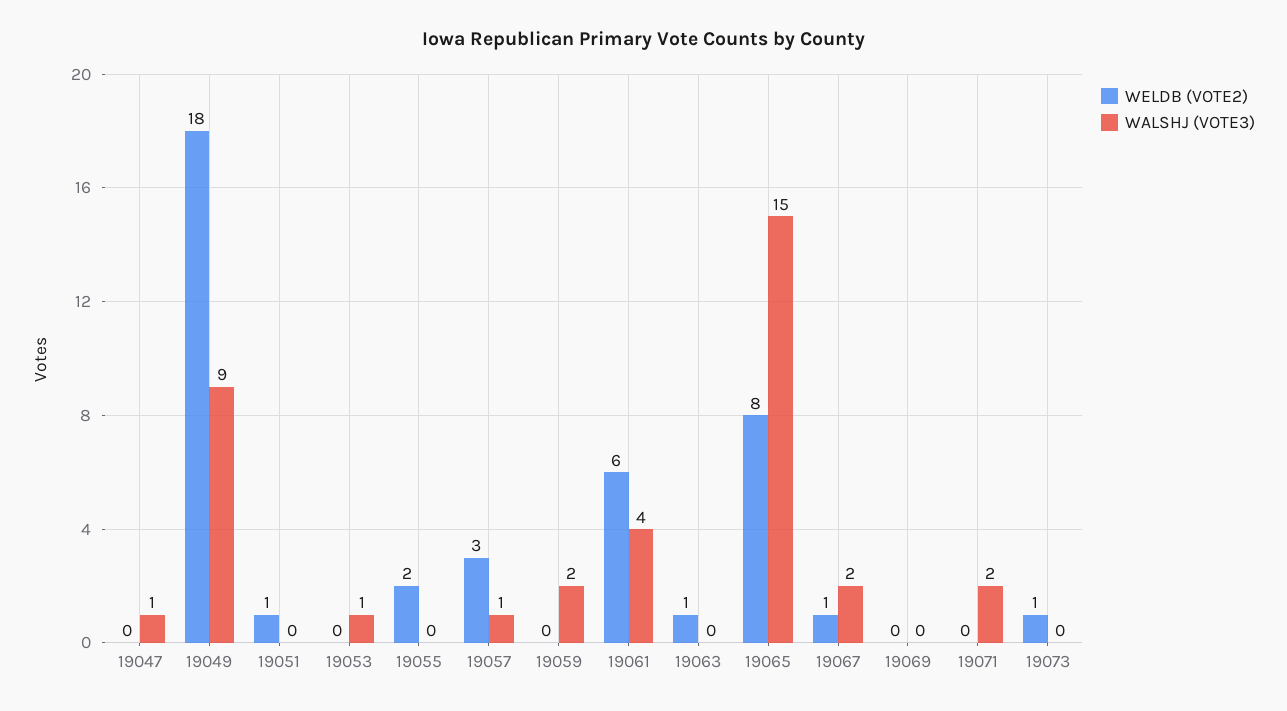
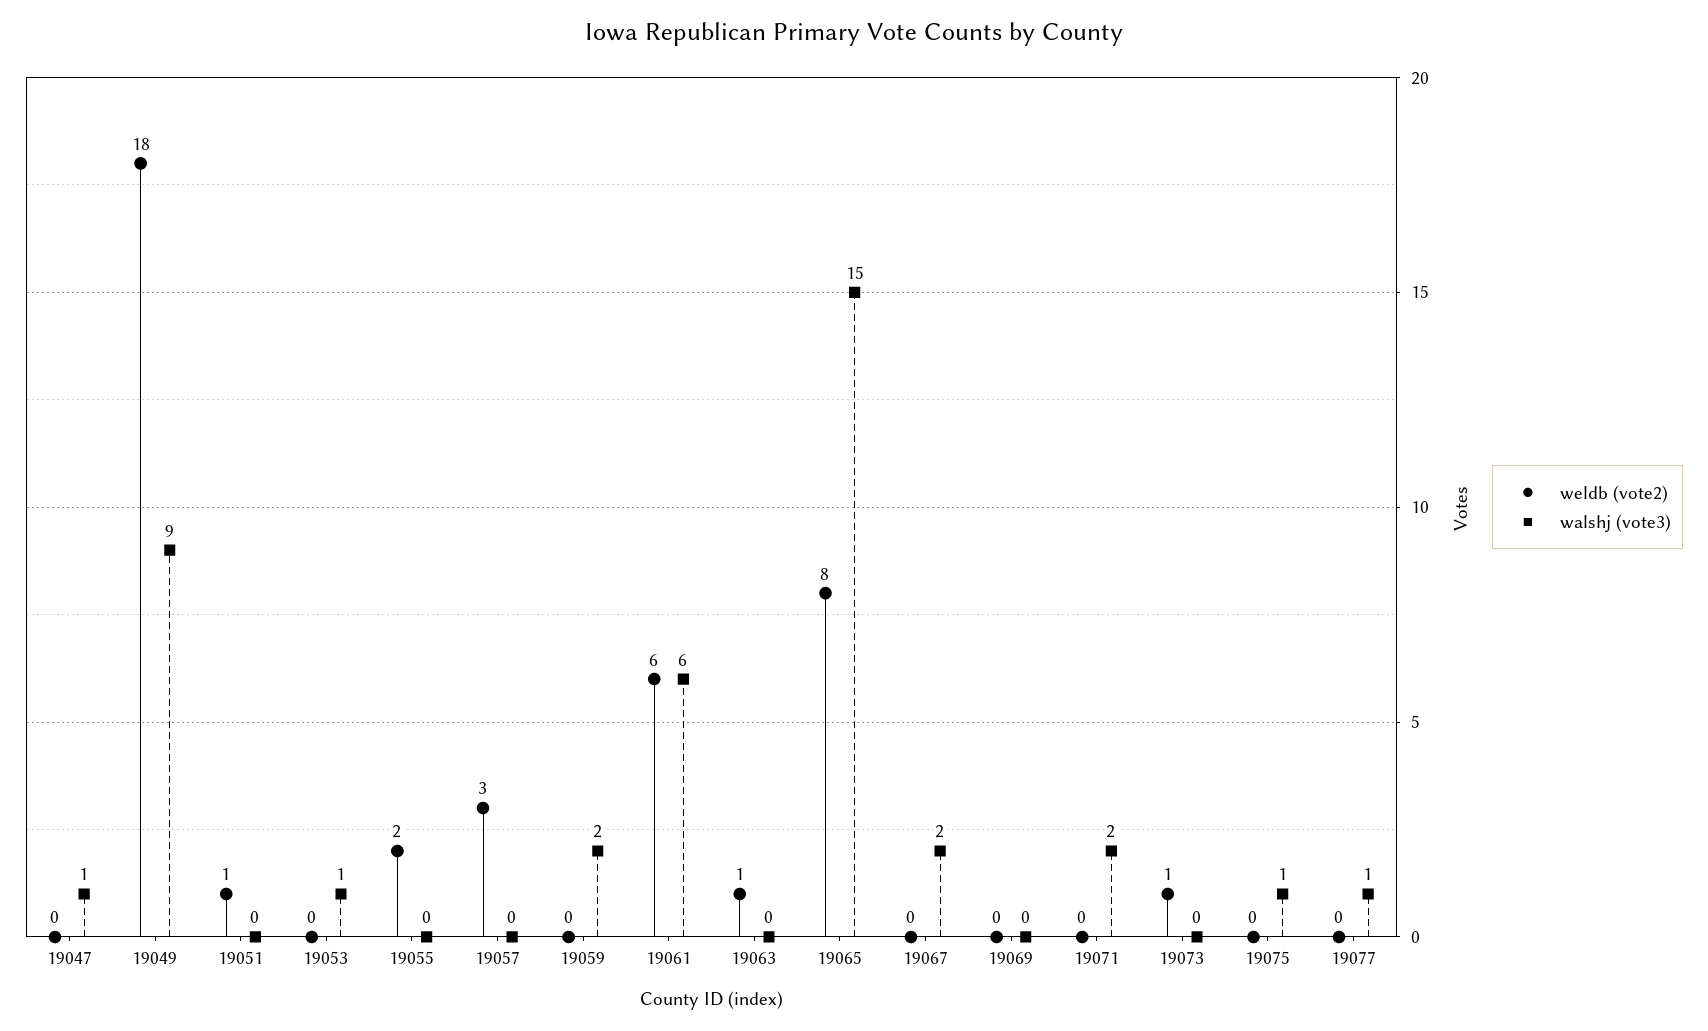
WALSHJ (VOTE3), 19057: 1 -> 0
WALSHJ (VOTE3), 19061: 4 -> 6
WELDB (VOTE2), 19067: 1 -> 0
WELDB (VOTE2), 19075: none -> 0
WALSHJ (VOTE3), 19075: none -> 1
WELDB (VOTE2), 19077: none -> 0
WALSHJ (VOTE3), 19077: none -> 1

